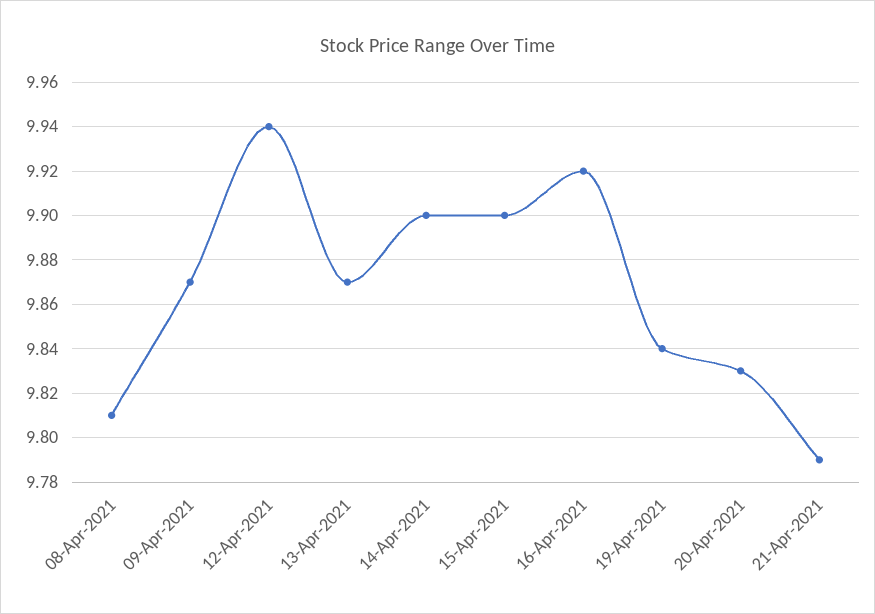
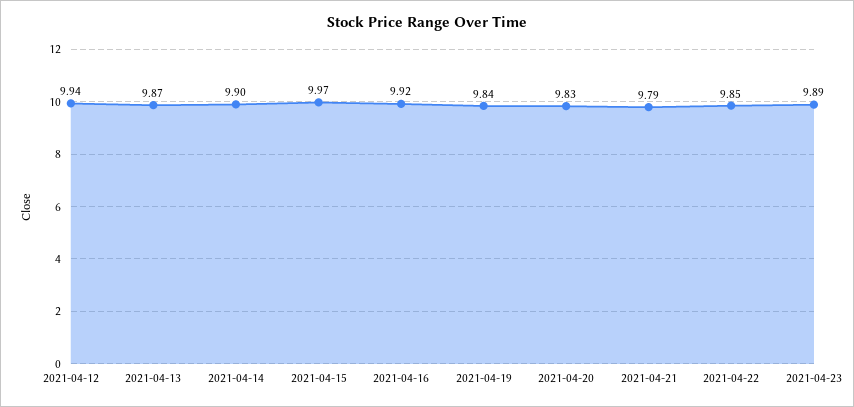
08-Apr-2021: 9.81 -> none
09-Apr-2021: 9.87 -> none
15-Apr-2021: 9.9 -> 9.97
2021-04-22: none -> 9.85
2021-04-23: none -> 9.89

